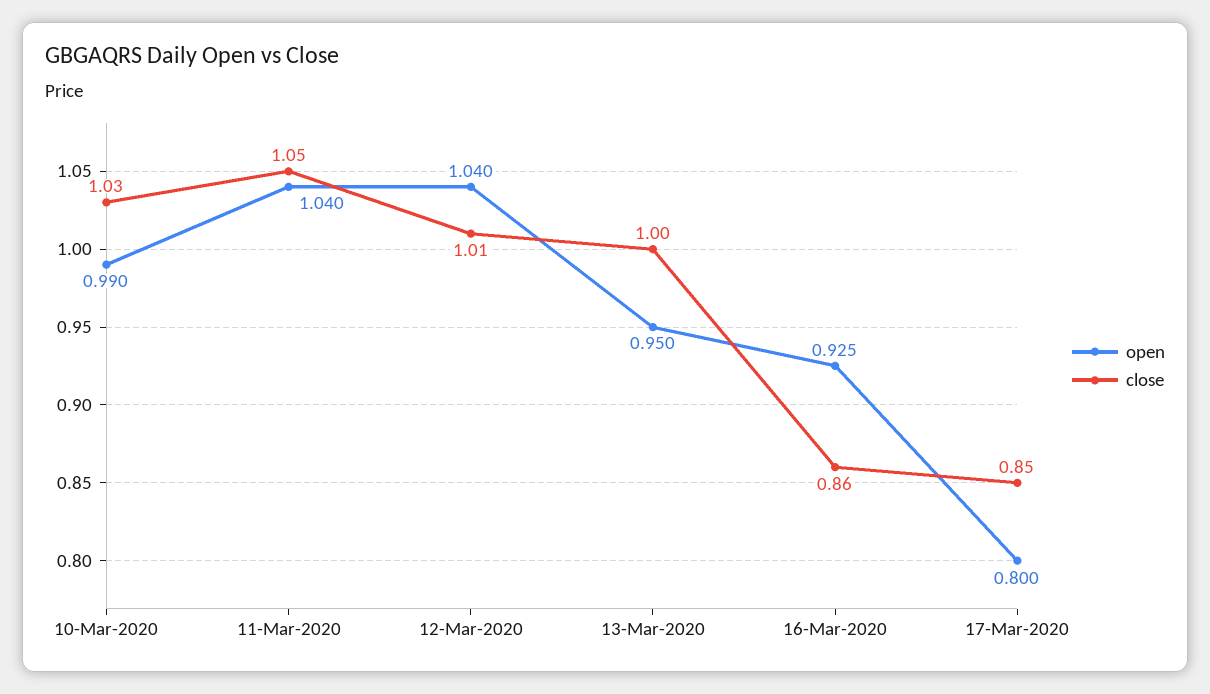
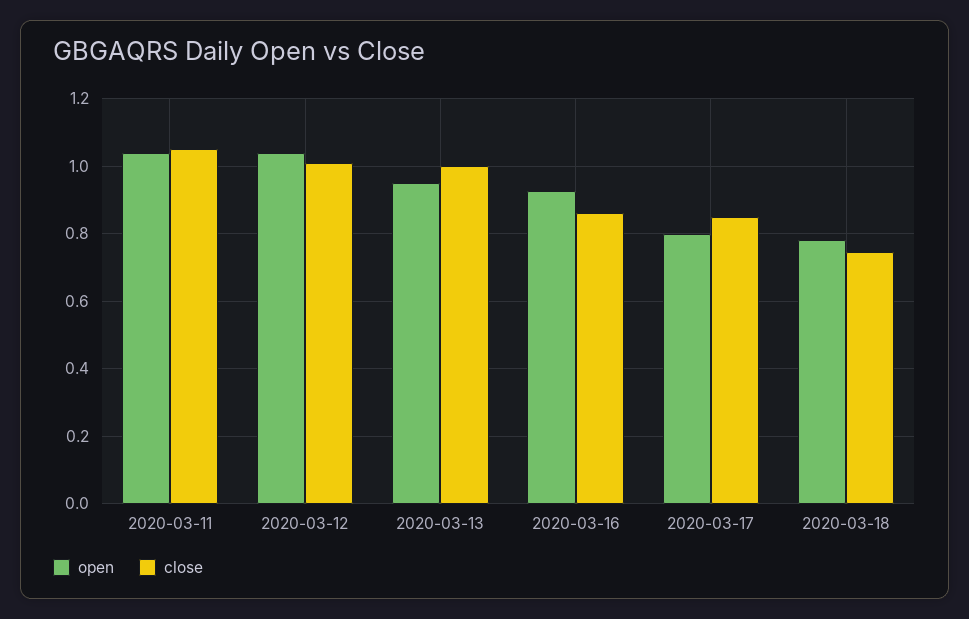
open, 10-Mar-2020: 0.99 -> none
close, 10-Mar-2020: 1.03 -> none
open, 2020-03-18: none -> 0.78
close, 2020-03-18: none -> 0.74

